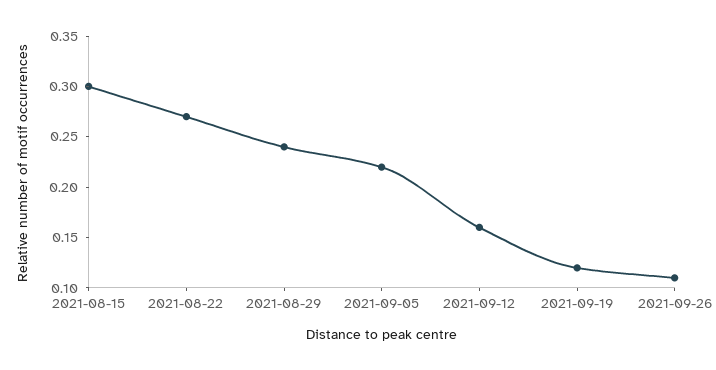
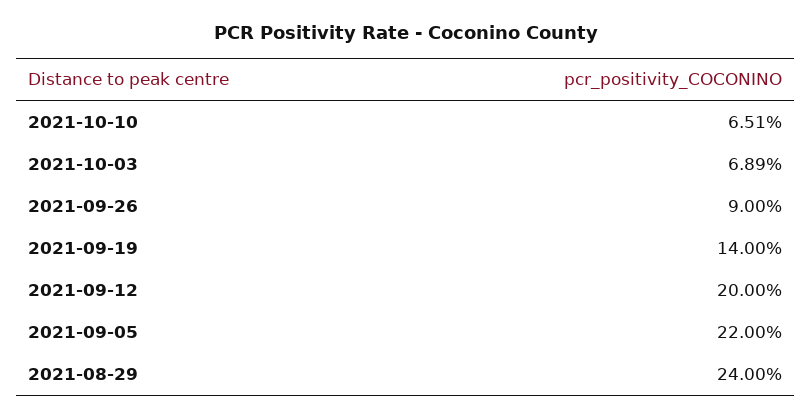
2021-08-15: 0.3 -> none
2021-08-22: 0.27 -> none
2021-09-12: 0.16 -> 0.2
2021-09-19: 0.12 -> 0.14
2021-09-26: 0.11 -> 0.09
2021-10-10: none -> 0.0651
2021-10-03: none -> 0.0689

